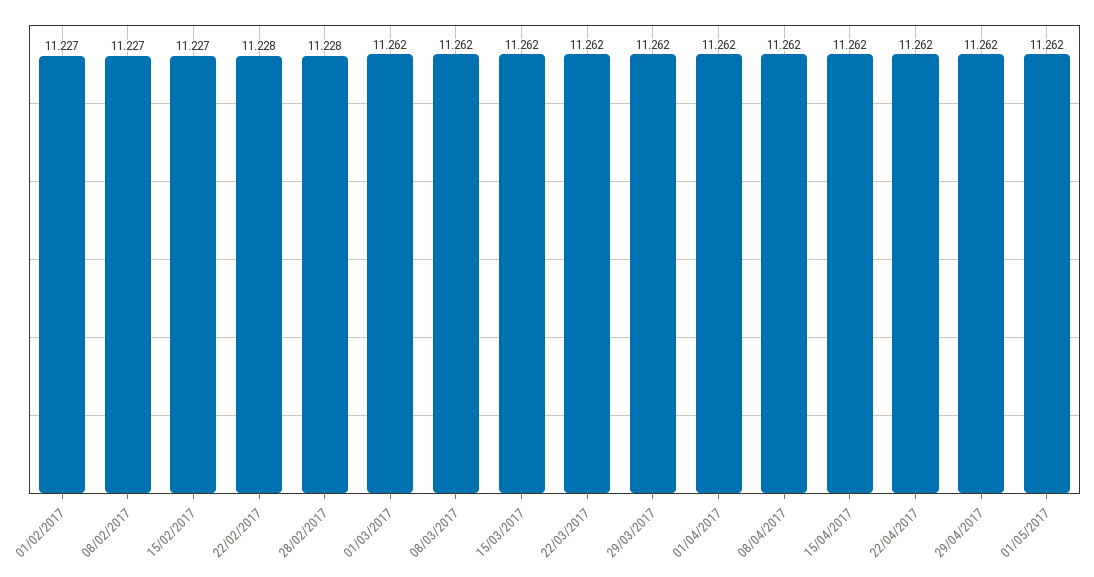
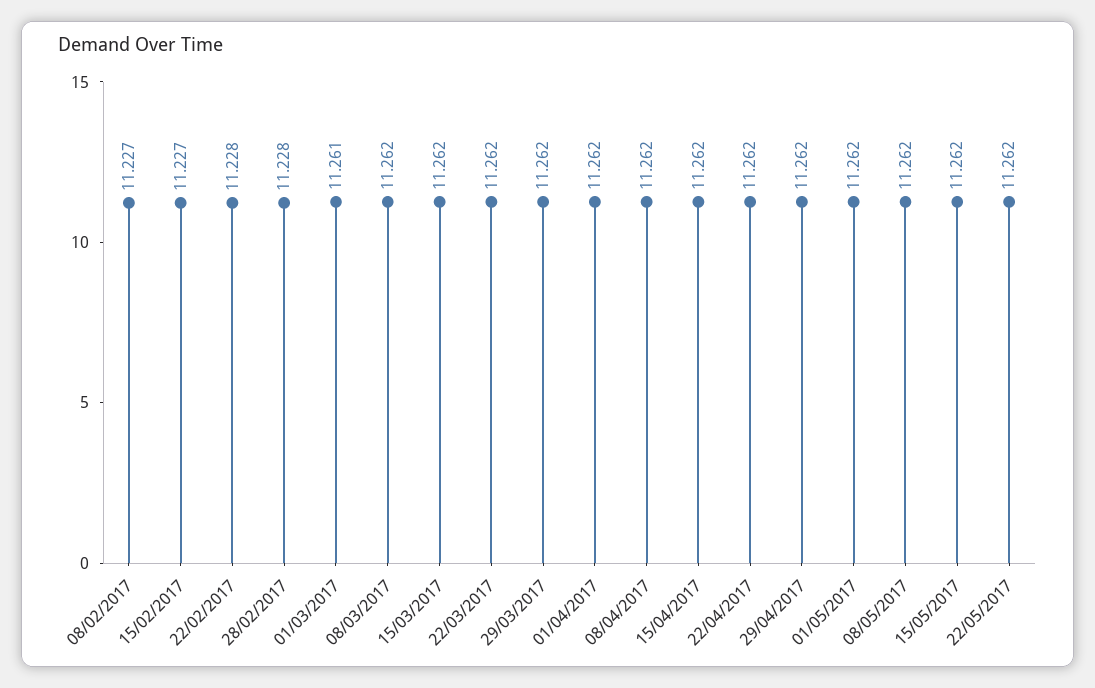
01/02/2017: 11.227 -> none
01/03/2017: 11.262 -> 11.261
08/05/2017: none -> 11.262
15/05/2017: none -> 11.262
22/05/2017: none -> 11.262

